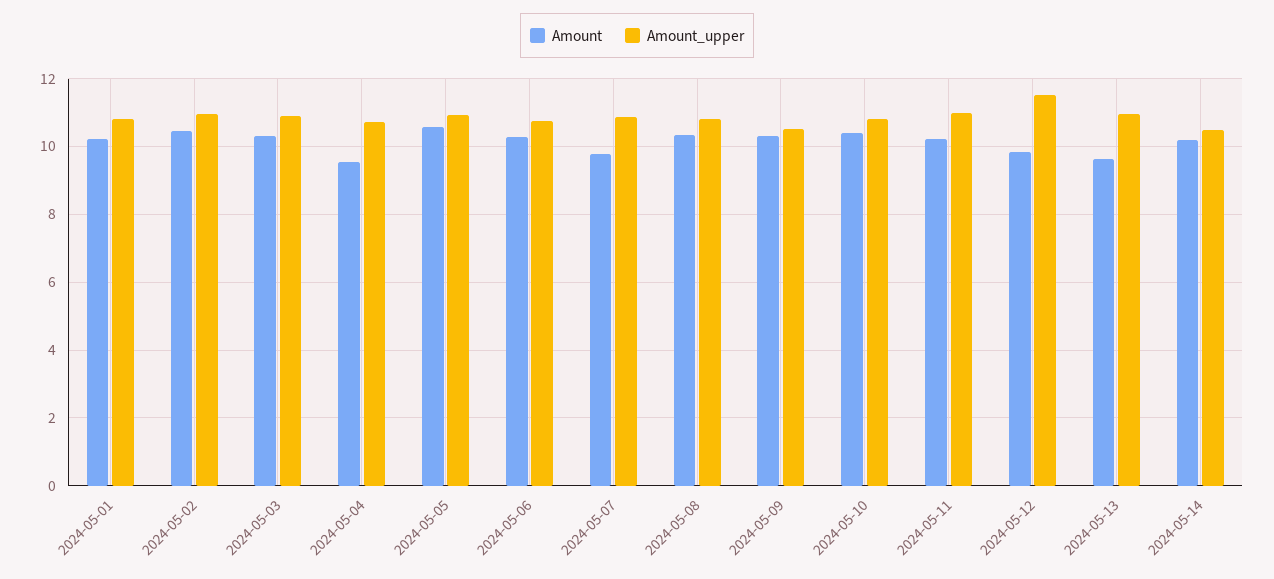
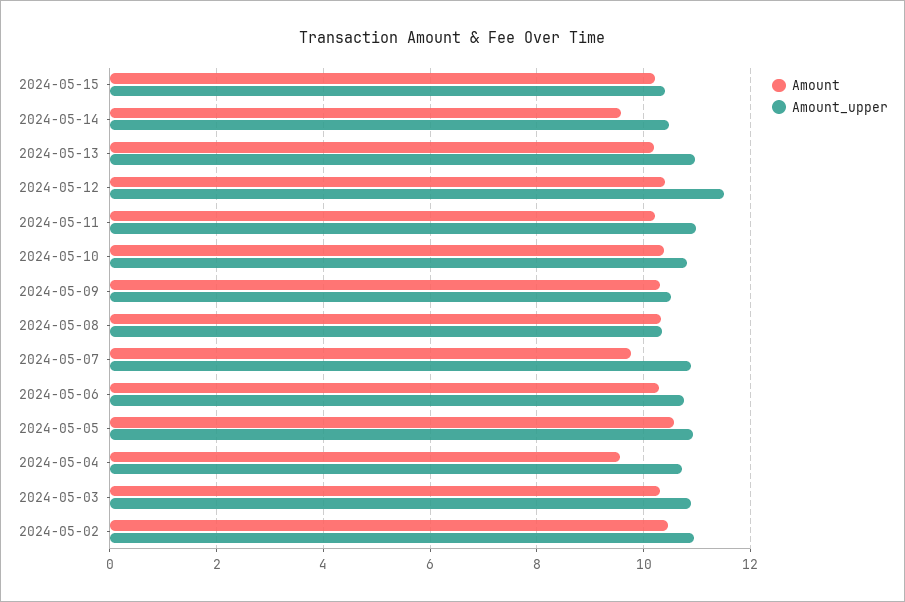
Amount, 2024-05-01: 10.2 -> none
Amount_upper, 2024-05-01: 10.8 -> none
Amount_upper, 2024-05-08: 10.8 -> 10.4
Amount, 2024-05-12: 9.8 -> 10.4
Amount, 2024-05-13: 9.6 -> 10.2
Amount, 2024-05-14: 10.2 -> 9.6
Amount, 2024-05-15: none -> 10.2
Amount_upper, 2024-05-15: none -> 10.4

